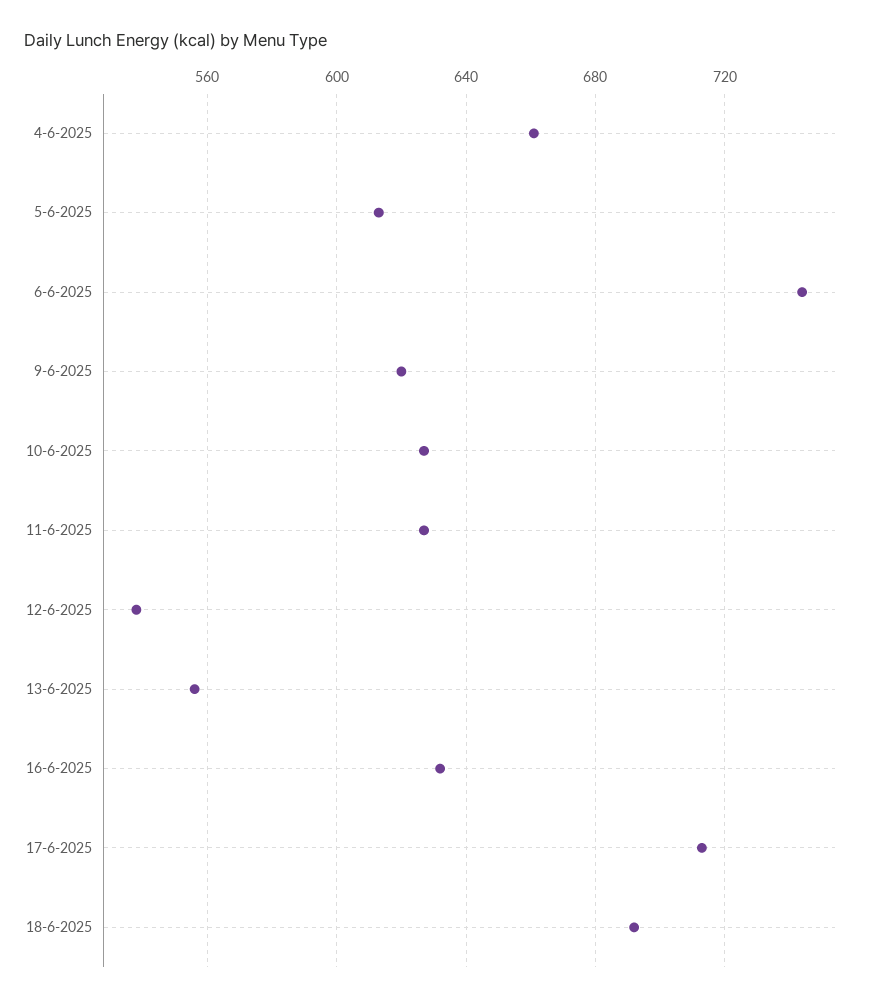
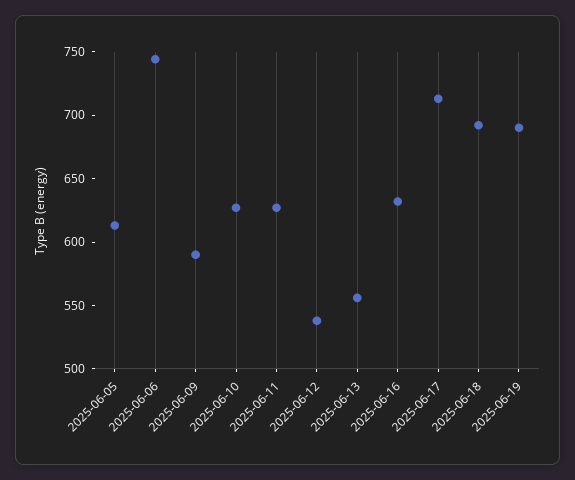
4-6-2025: 660 -> none
9-6-2025: 620 -> 590
2025-06-19: none -> 690

